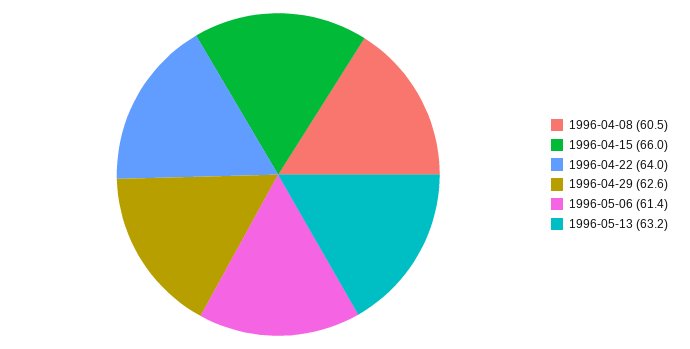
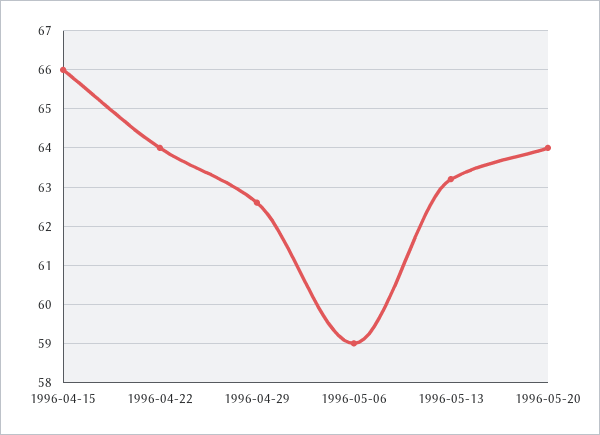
1996-04-08: 60.5 -> none
1996-05-06: 61.4 -> 59
1996-05-20: none -> 64

